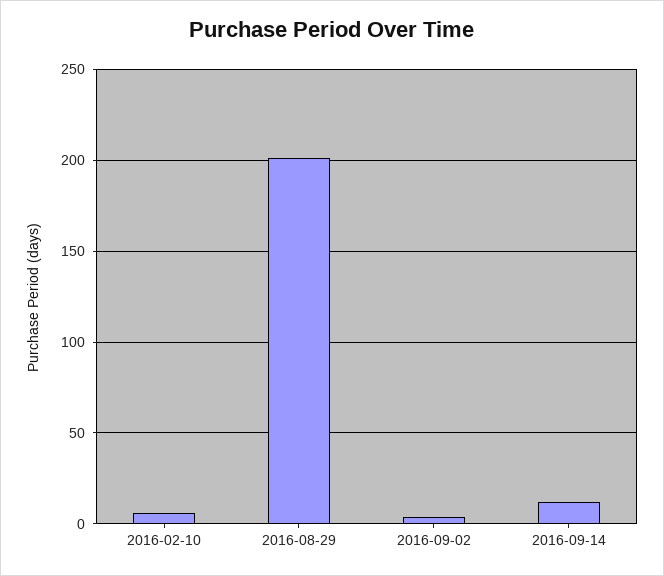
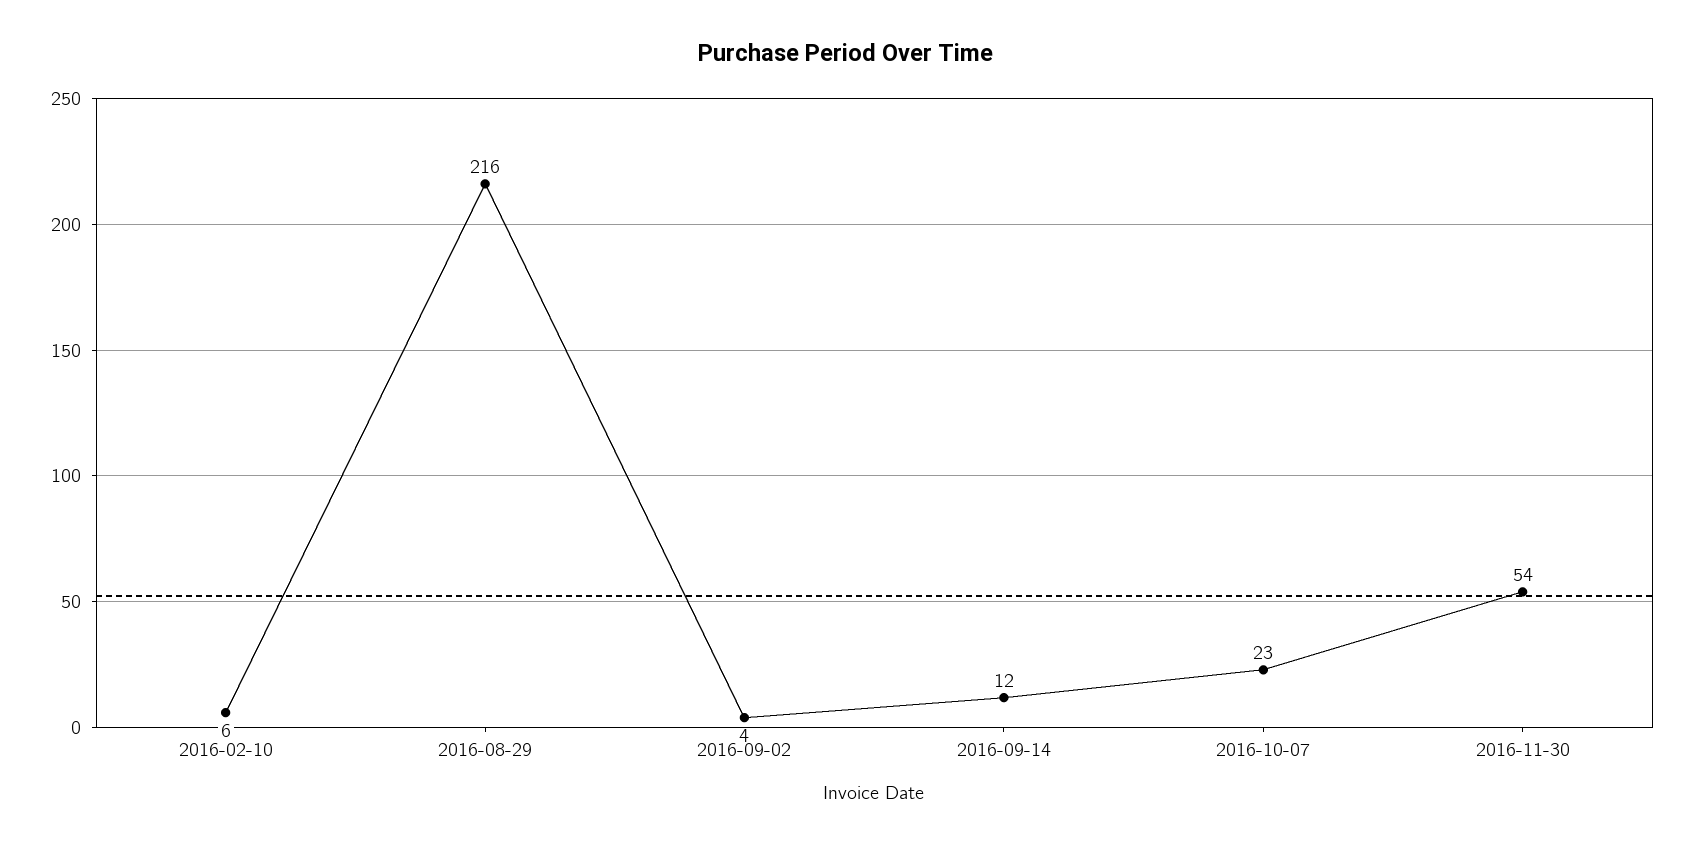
2016-08-29: 200 -> 216
2016-10-07: none -> 23
2016-11-30: none -> 54

